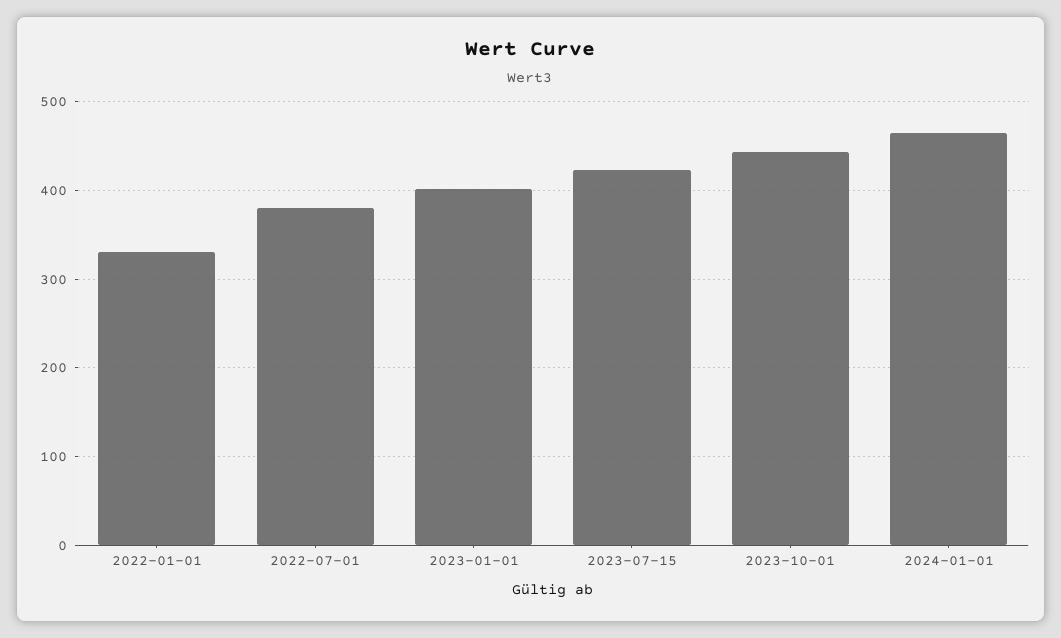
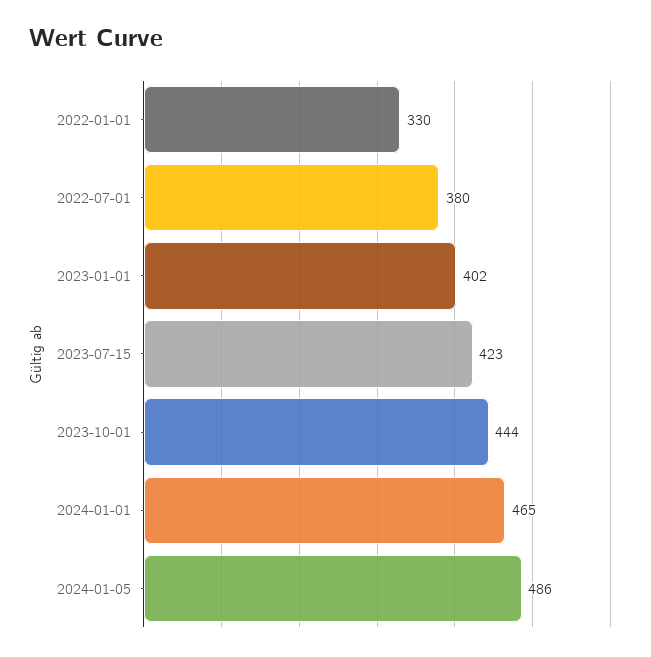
2024-01-05: none -> 486

